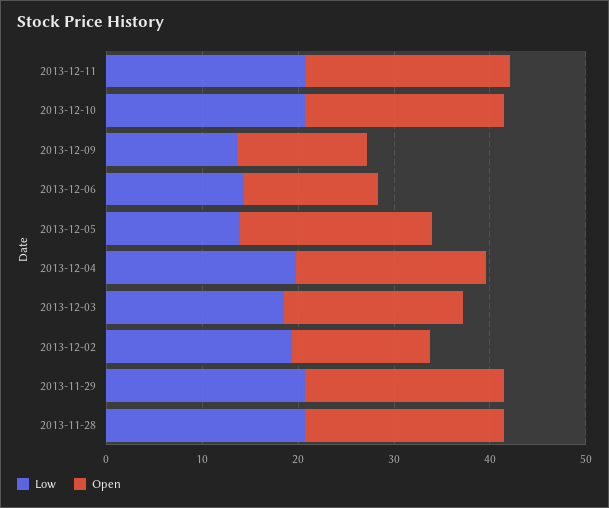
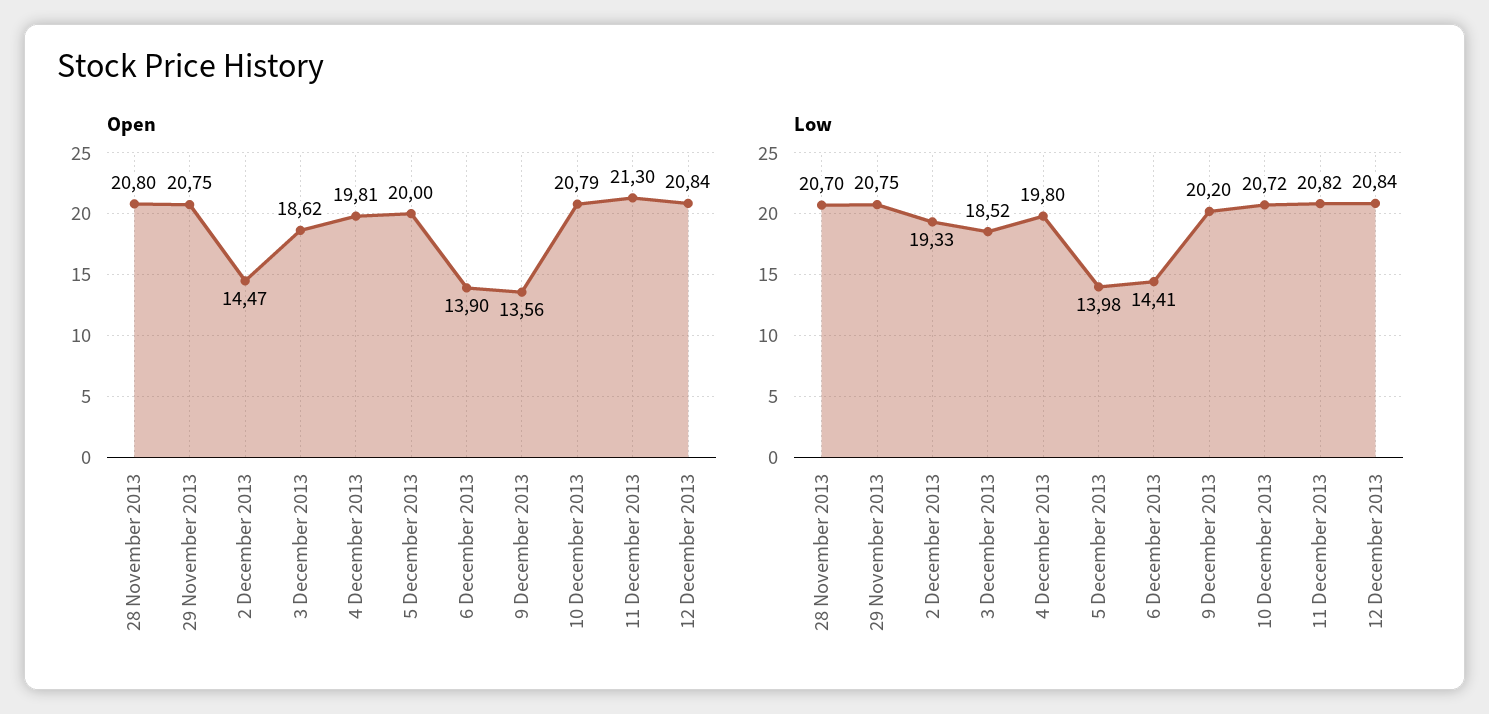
Low, 2013-12-09: 14 -> 20.2
Open, 12 December 2013: none -> 20.84
Low, 12 December 2013: none -> 20.84

